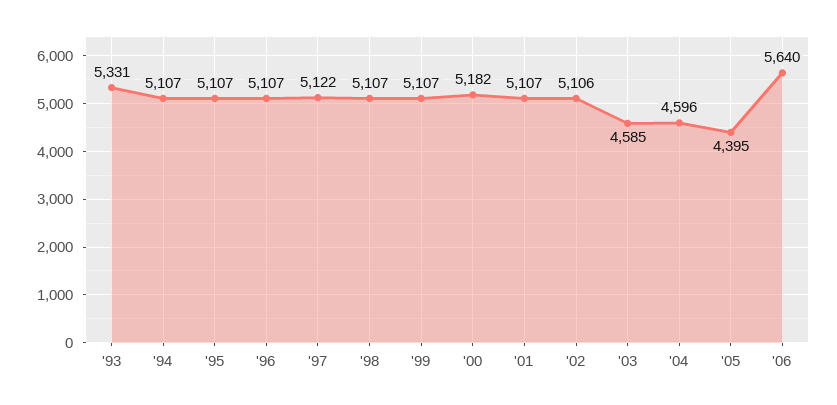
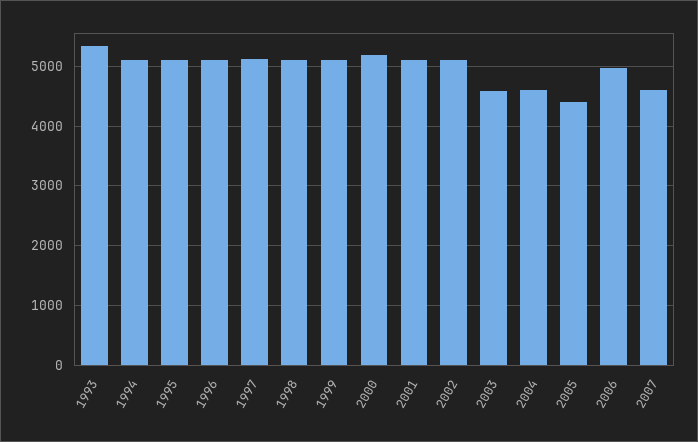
'06: 5640 -> 5000
2007: none -> 4600

